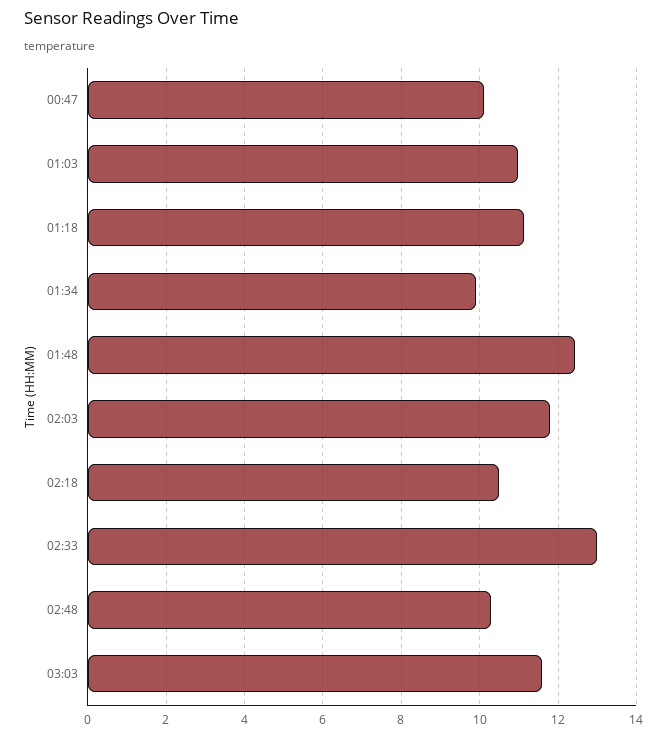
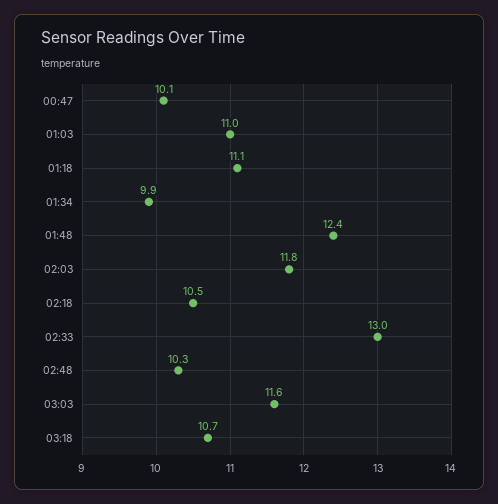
03:18: none -> 10.7

